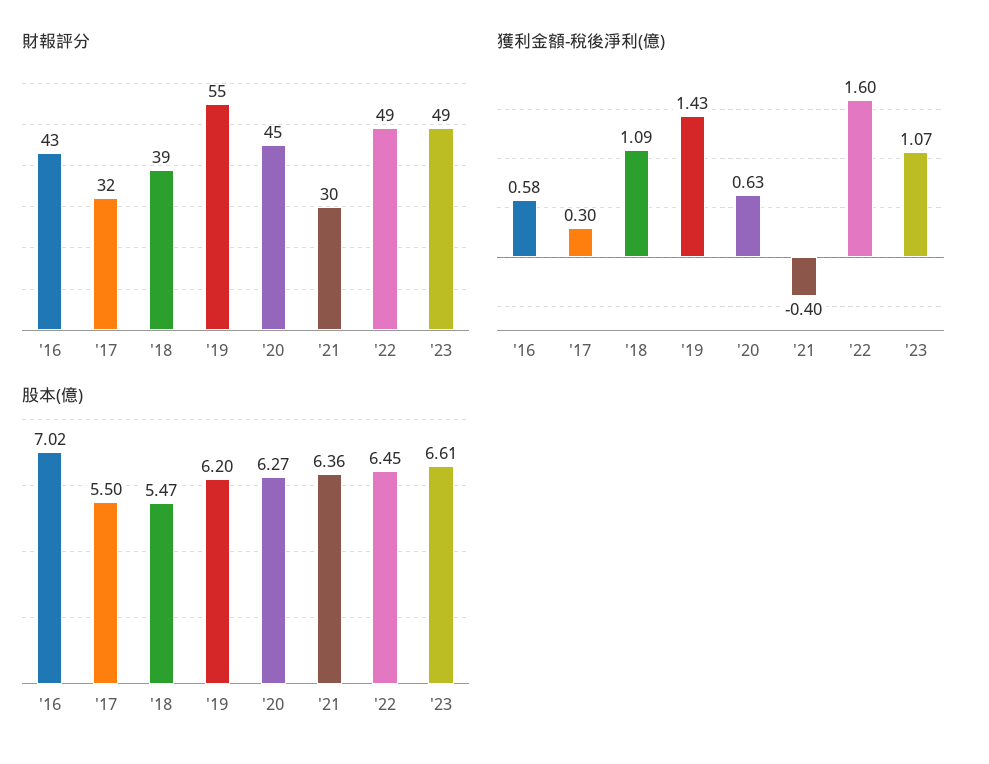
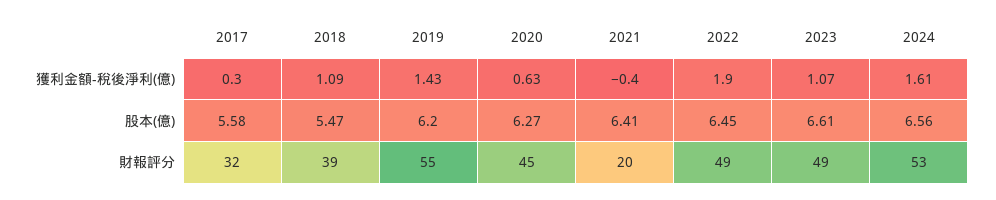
財報評分, '16: 43 -> none
財報評分, '21: 30 -> 20
獲利金額-稅後淨利(億), '16: 0.58 -> none
獲利金額-稅後淨利(億), '22: 1.6 -> 1.9
股本(億), '16: 7.02 -> none
股本(億), '17: 5.5 -> 5.58
股本(億), '21: 6.36 -> 6.41
獲利金額-稅後淨利(億), 2024: none -> 1.61
股本(億), 2024: none -> 6.56
財報評分, 2024: none -> 53

